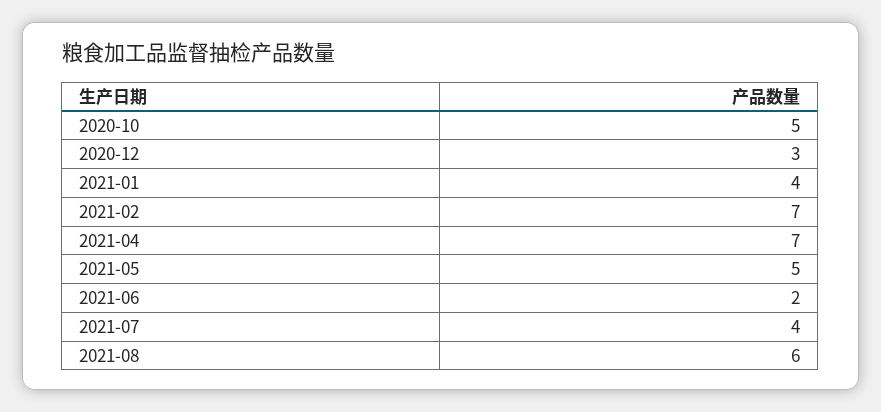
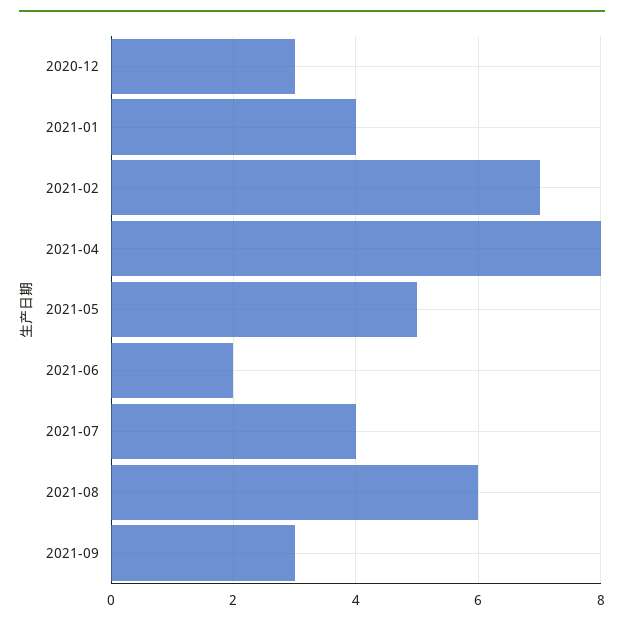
2020-10: 5 -> none
2021-04: 7 -> 8
2021-09: none -> 3

